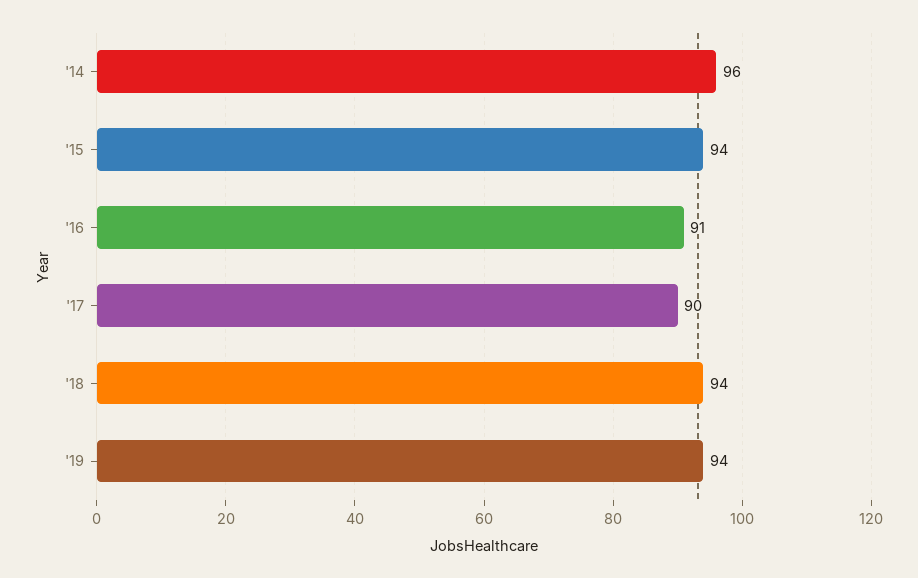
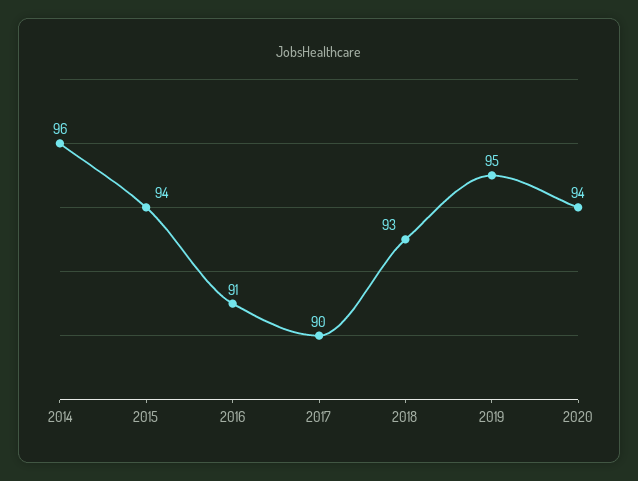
'18: 94 -> 93
'19: 94 -> 95
2020: none -> 94

